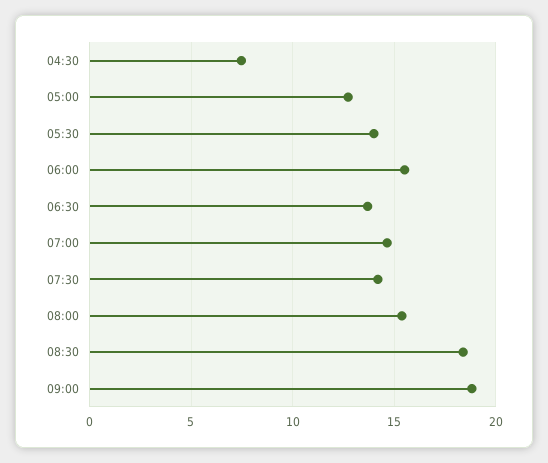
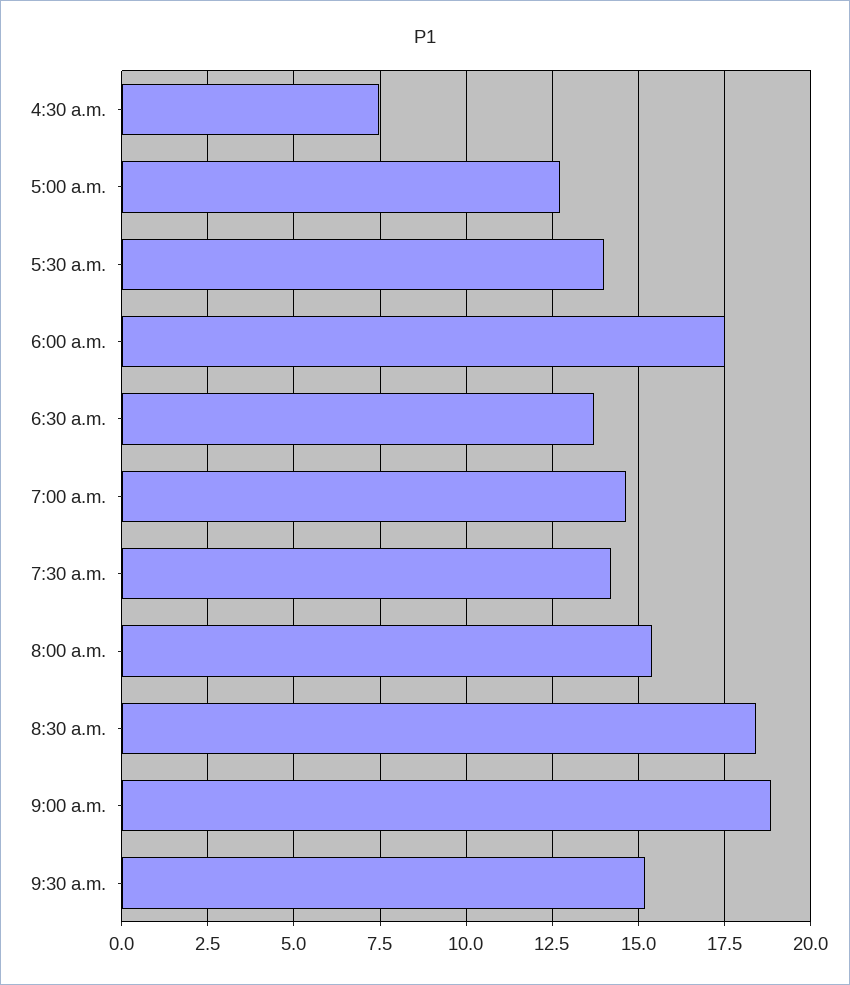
06:00: 15.5 -> 17.5
9:30 a.m.: none -> 15.25

